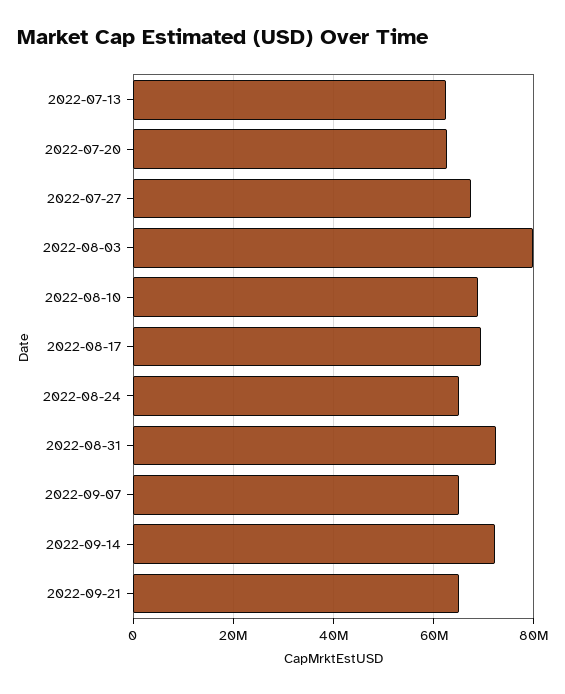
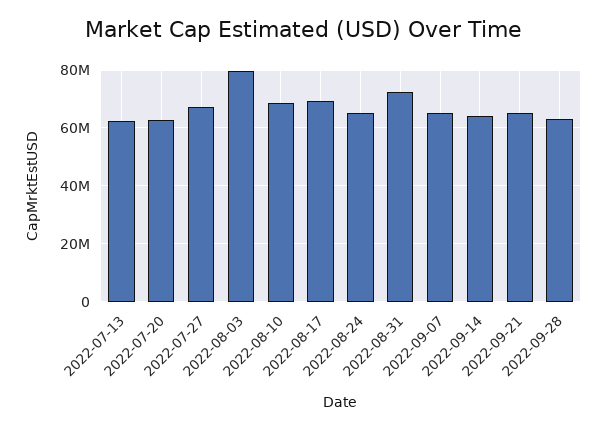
2022-09-14: 72000000 -> 65000000
2022-09-28: none -> 62500000

